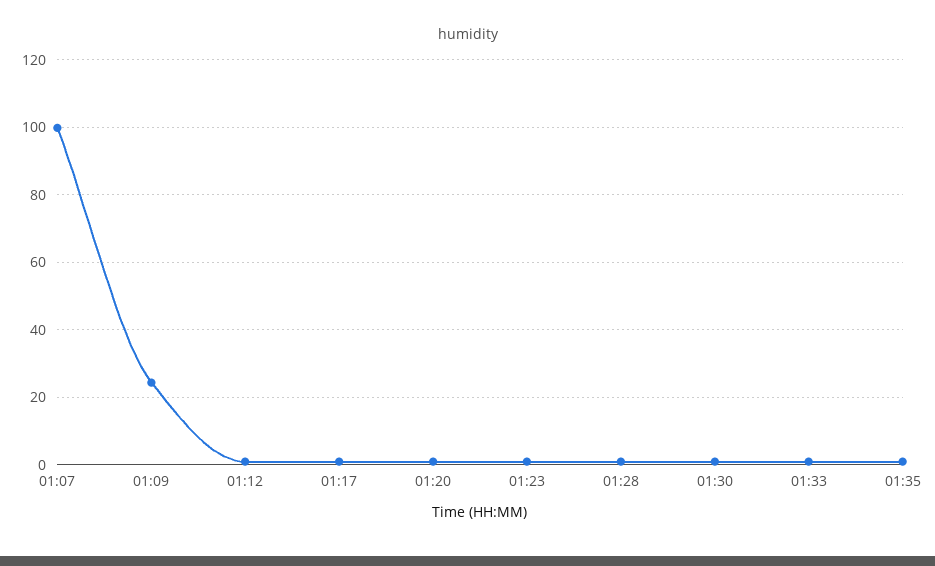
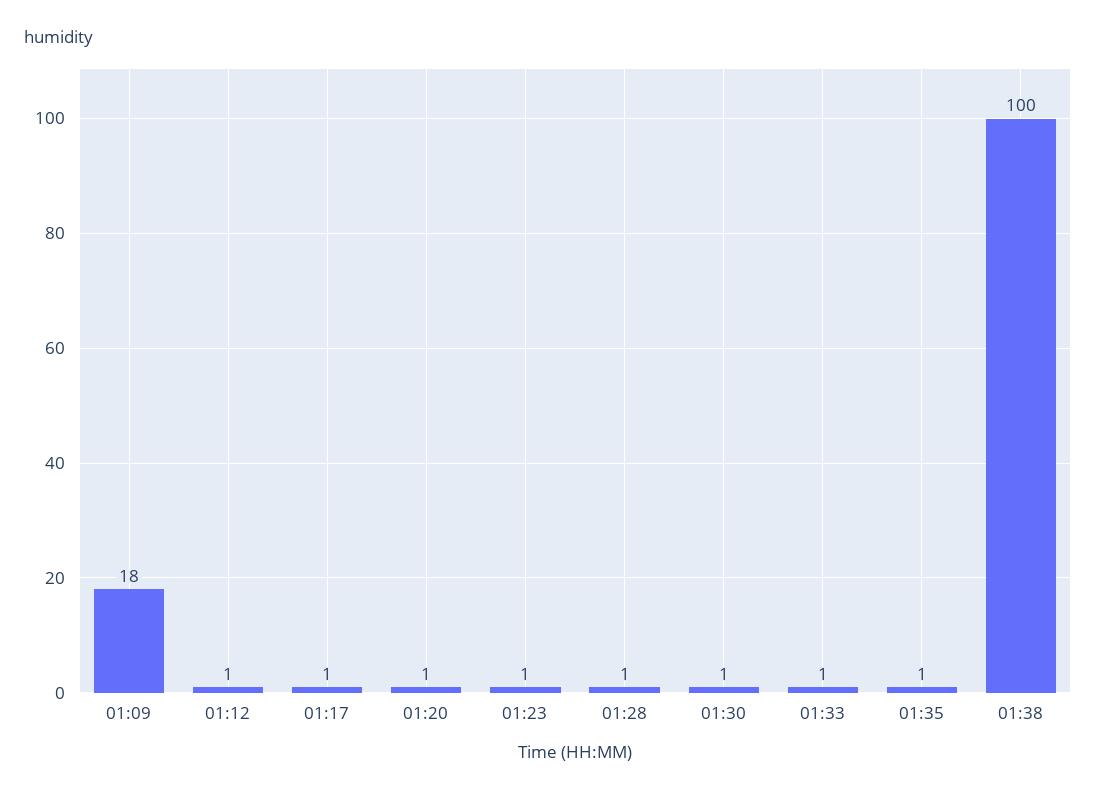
01:07: 100 -> none
01:09: 24 -> 18
01:38: none -> 100

